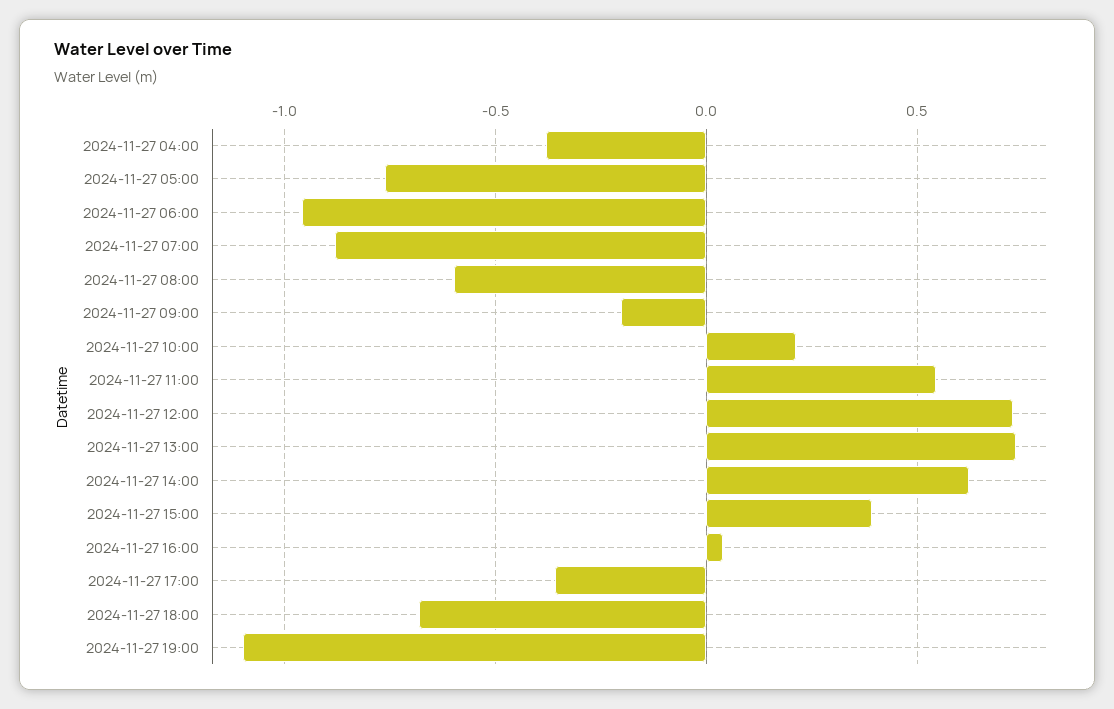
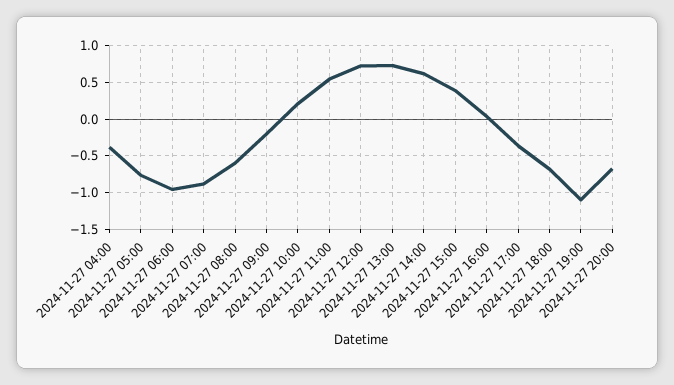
2024-11-27 20:00: none -> -0.7

